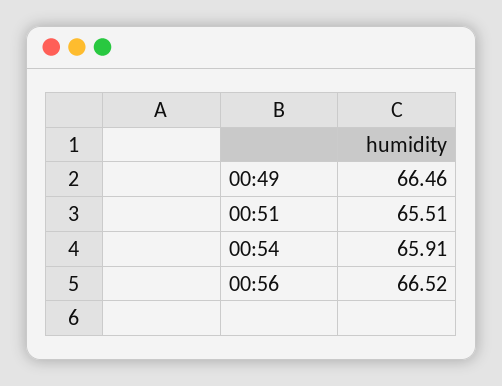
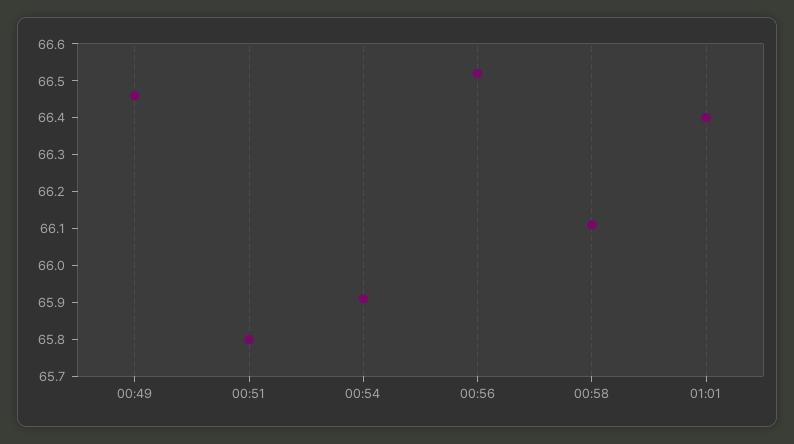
00:51: 65.51 -> 65.8
00:58: none -> 66.1
01:01: none -> 66.4

